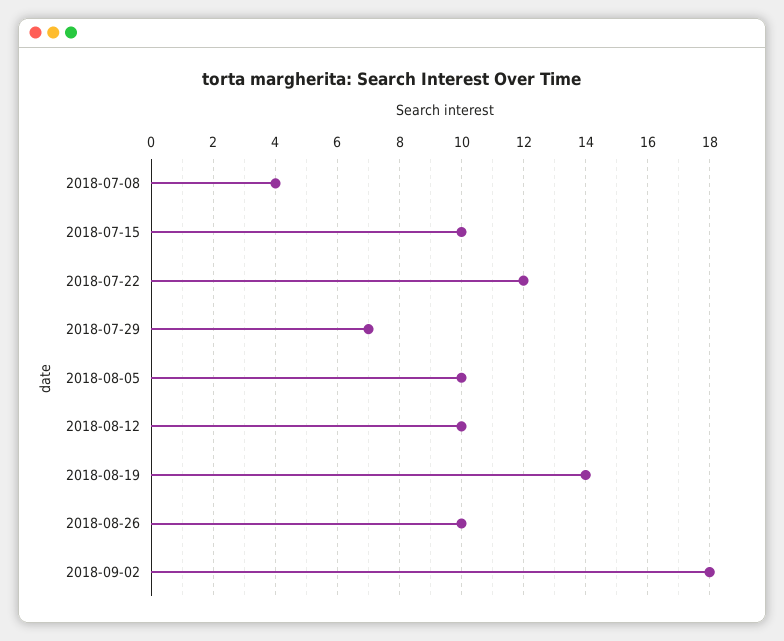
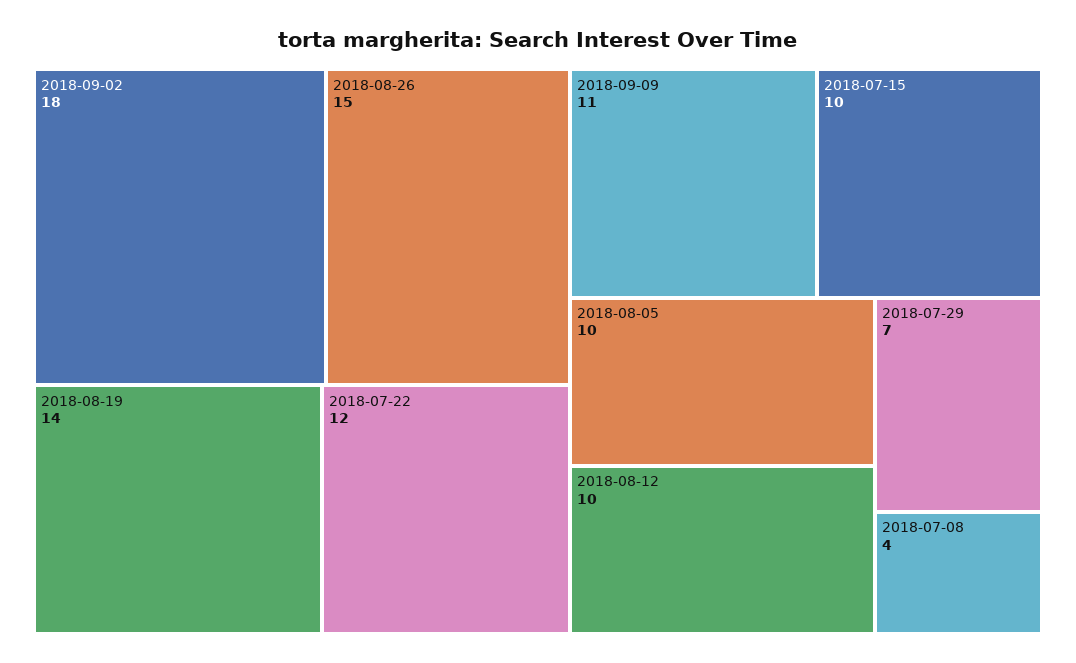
2018-08-26: 10 -> 15
2018-09-09: none -> 11

